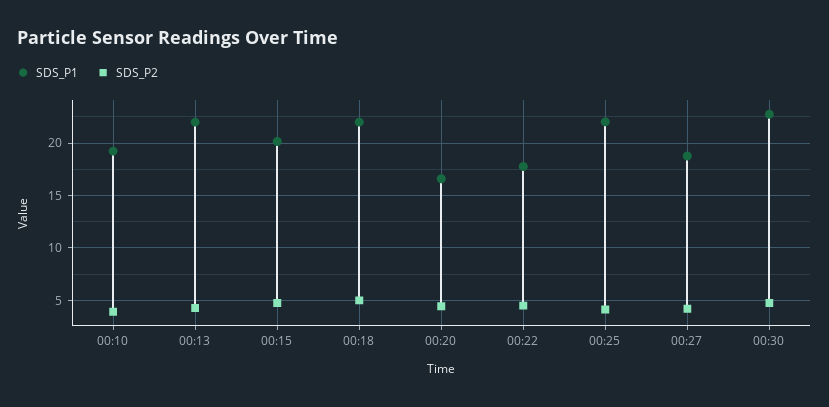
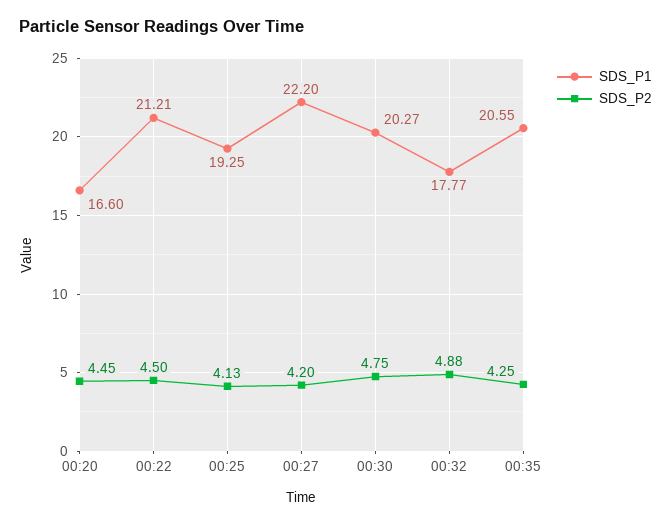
SDS_P1, 00:10: 19 -> none
SDS_P2, 00:10: 4 -> none
SDS_P1, 00:13: 22 -> none
SDS_P2, 00:13: 4 -> none
SDS_P1, 00:15: 20 -> none
SDS_P2, 00:15: 5 -> none
SDS_P1, 00:18: 22 -> none
SDS_P2, 00:18: 5 -> none
SDS_P1, 00:22: 18 -> 21.21
SDS_P1, 00:25: 22 -> 19.25
SDS_P1, 00:27: 19 -> 22.2
SDS_P1, 00:30: 23 -> 20.27
SDS_P1, 00:32: none -> 17.77
SDS_P2, 00:32: none -> 4.88
SDS_P1, 00:35: none -> 20.55
SDS_P2, 00:35: none -> 4.25

